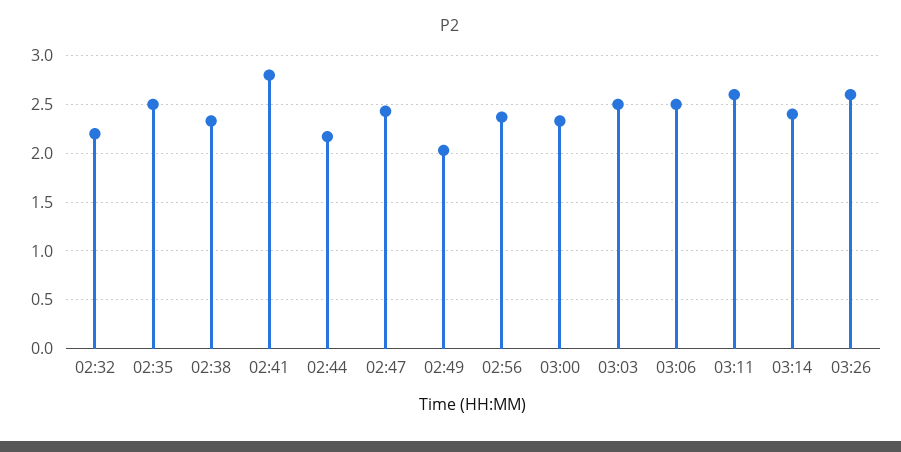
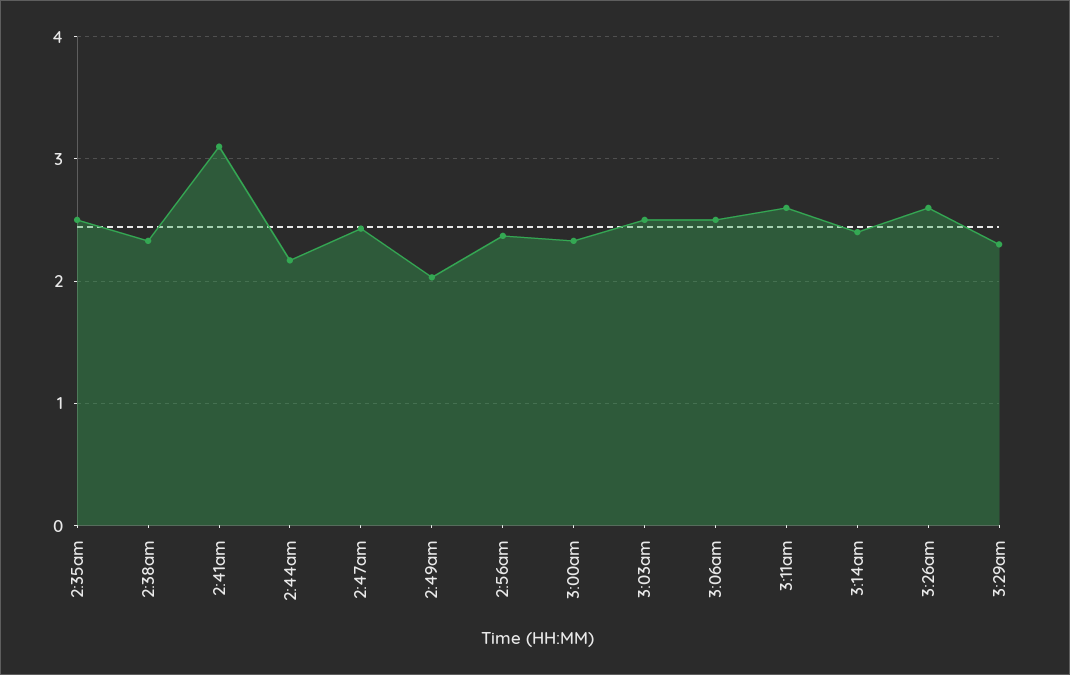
02:32: 2.2 -> none
02:41: 2.8 -> 3.1
3:29am: none -> 2.3

